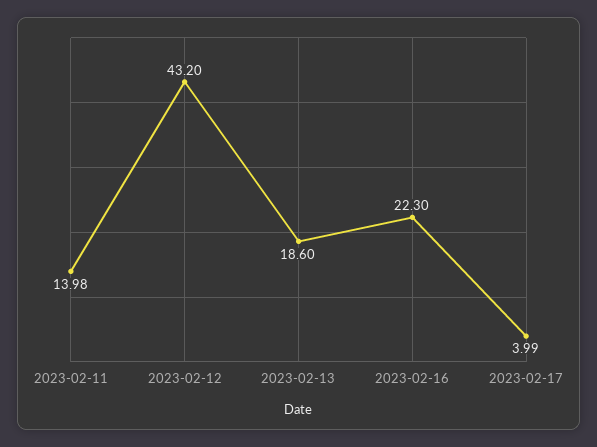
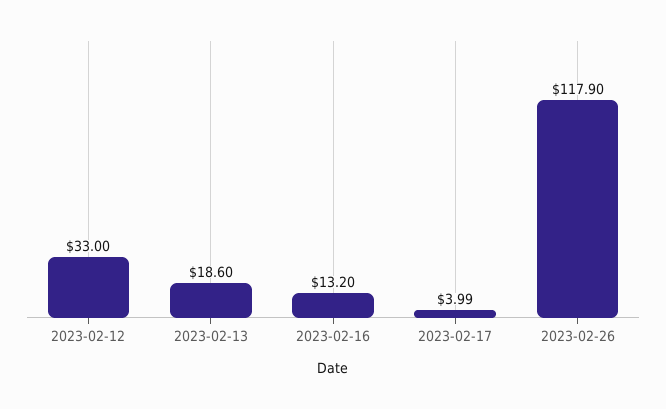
2023-02-11: 13.98 -> none
2023-02-12: 43.2 -> 33
2023-02-16: 22.3 -> 13.2
2023-02-26: none -> 117.9

